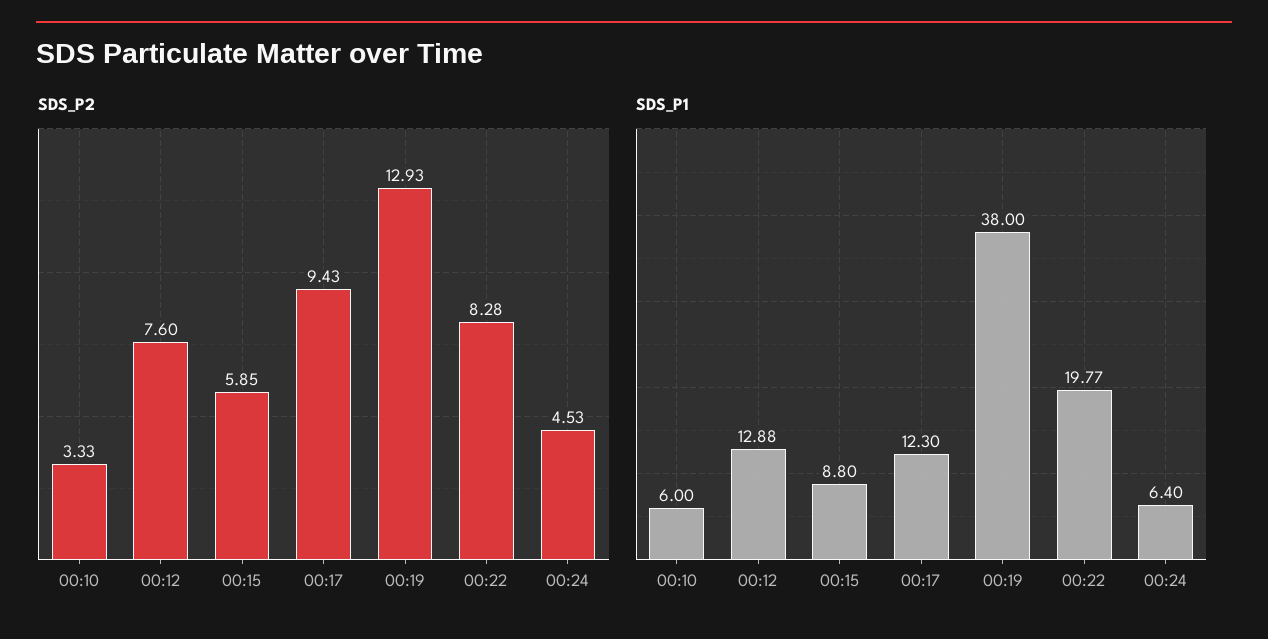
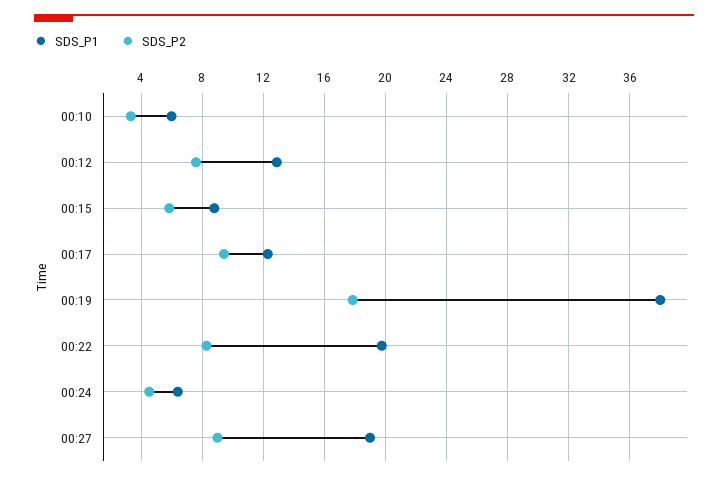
SDS_P2, 00:19: 12.93 -> 18
SDS_P1, 00:27: none -> 19
SDS_P2, 00:27: none -> 9

